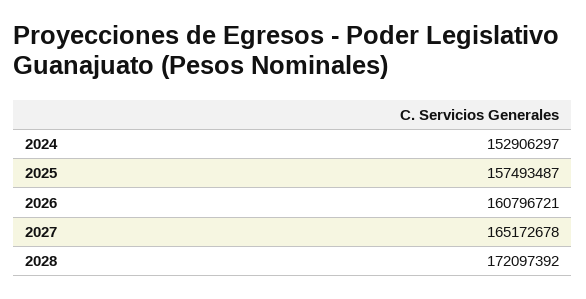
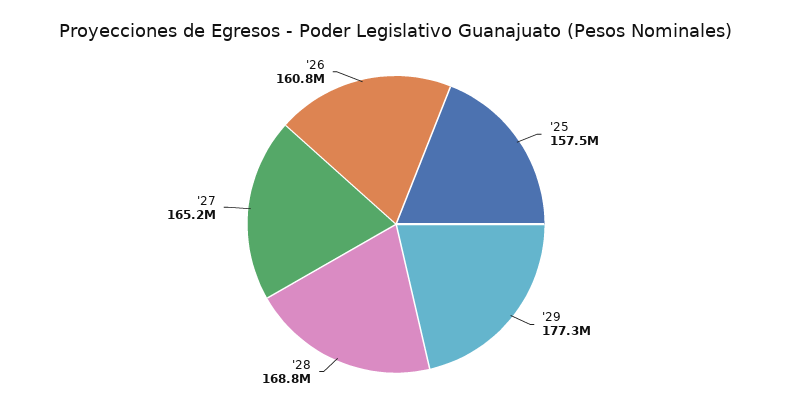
2024: 152906297 -> none
2028: 172097392 -> 168800000
'29: none -> 177300000

